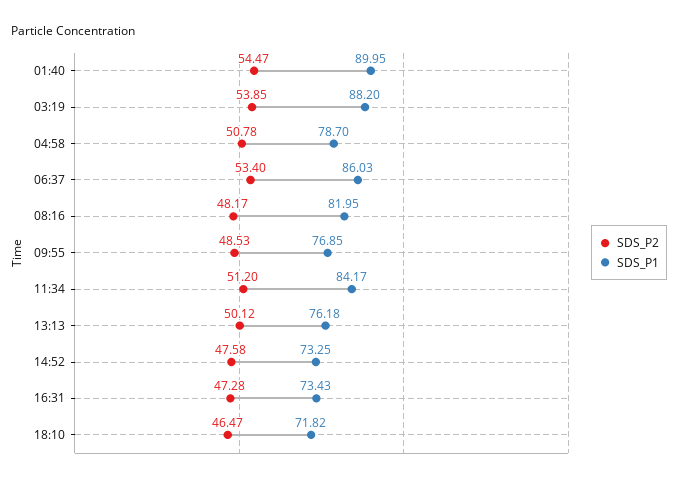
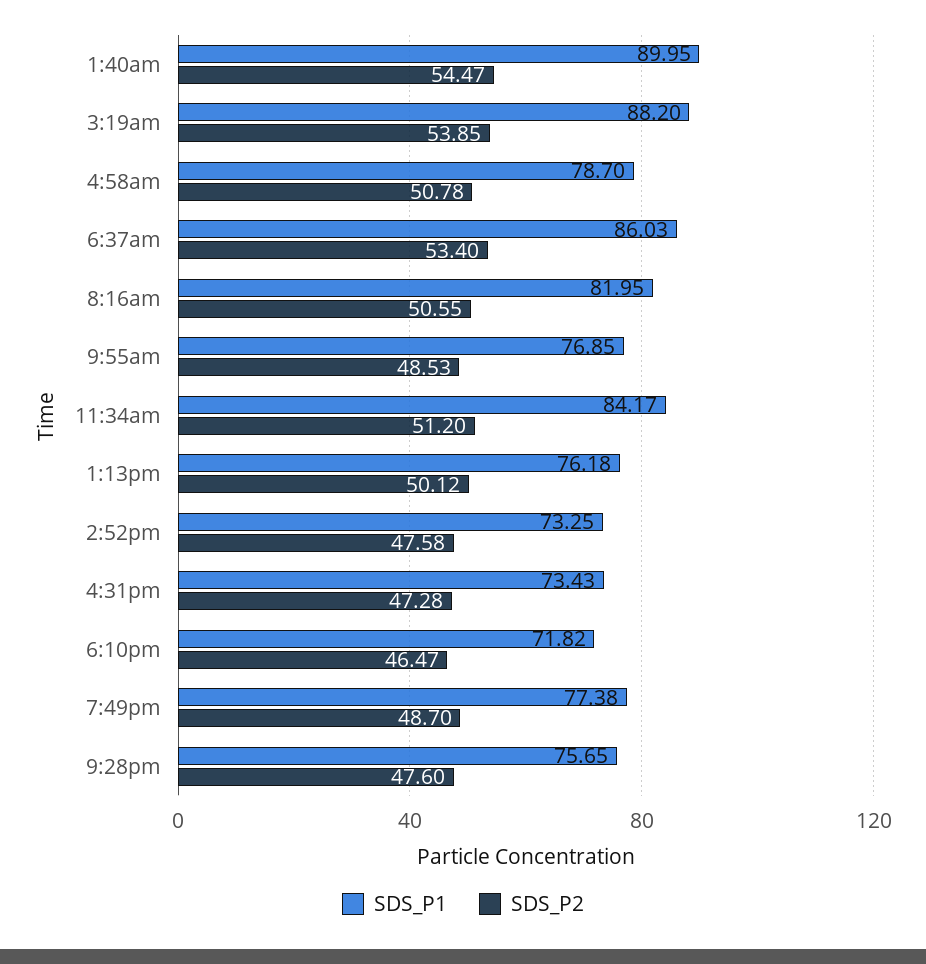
SDS_P2, 08:16: 48.17 -> 50.55
SDS_P1, 7:49pm: none -> 77.38
SDS_P2, 7:49pm: none -> 48.7
SDS_P1, 9:28pm: none -> 75.65
SDS_P2, 9:28pm: none -> 47.6

